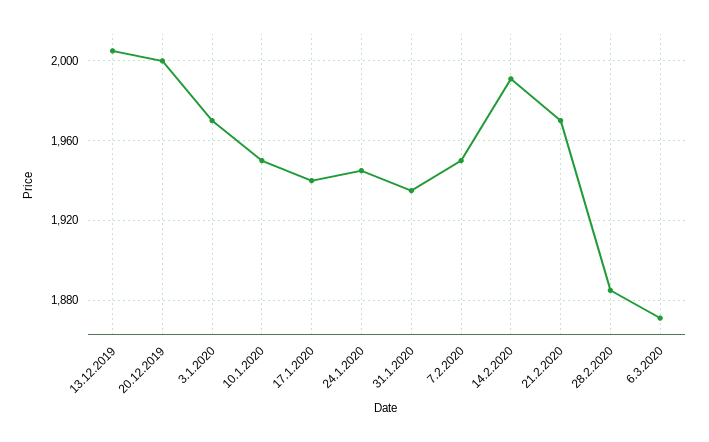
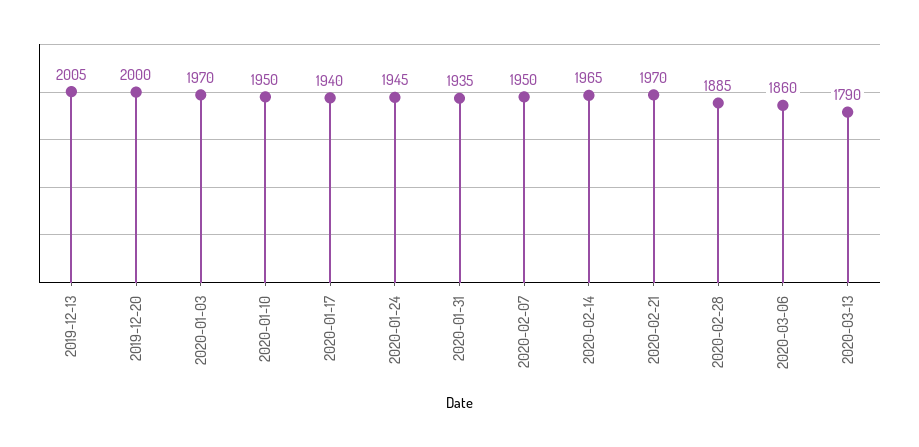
14.2.2020: 1990 -> 1965
6.3.2020: 1870 -> 1860
2020-03-13: none -> 1790

